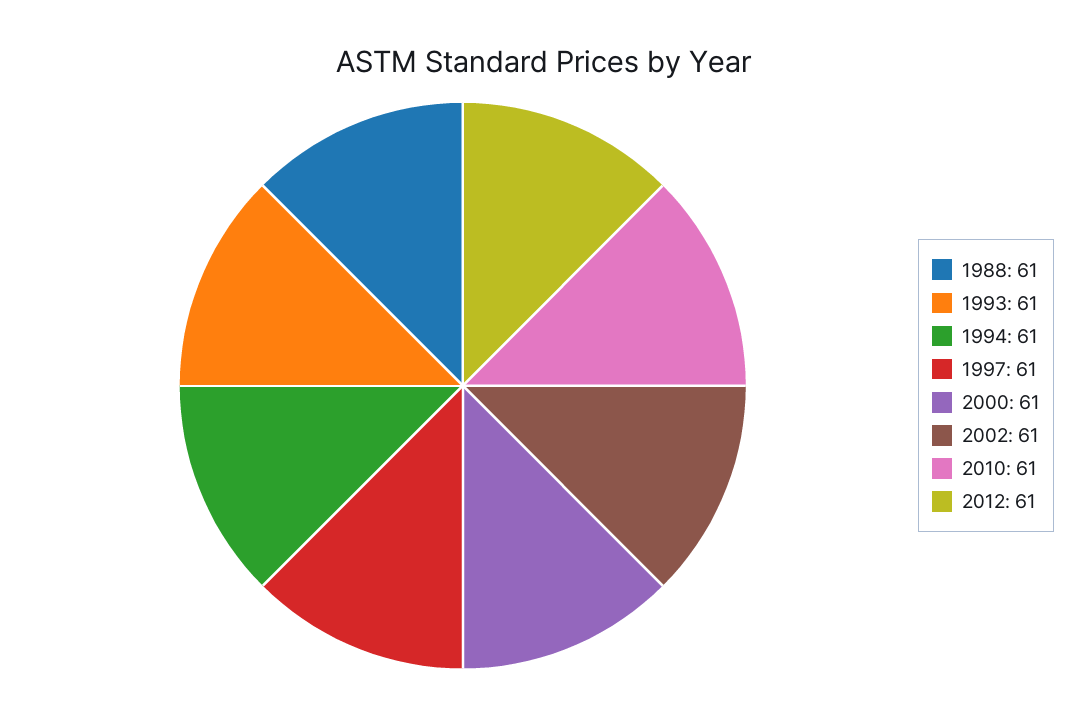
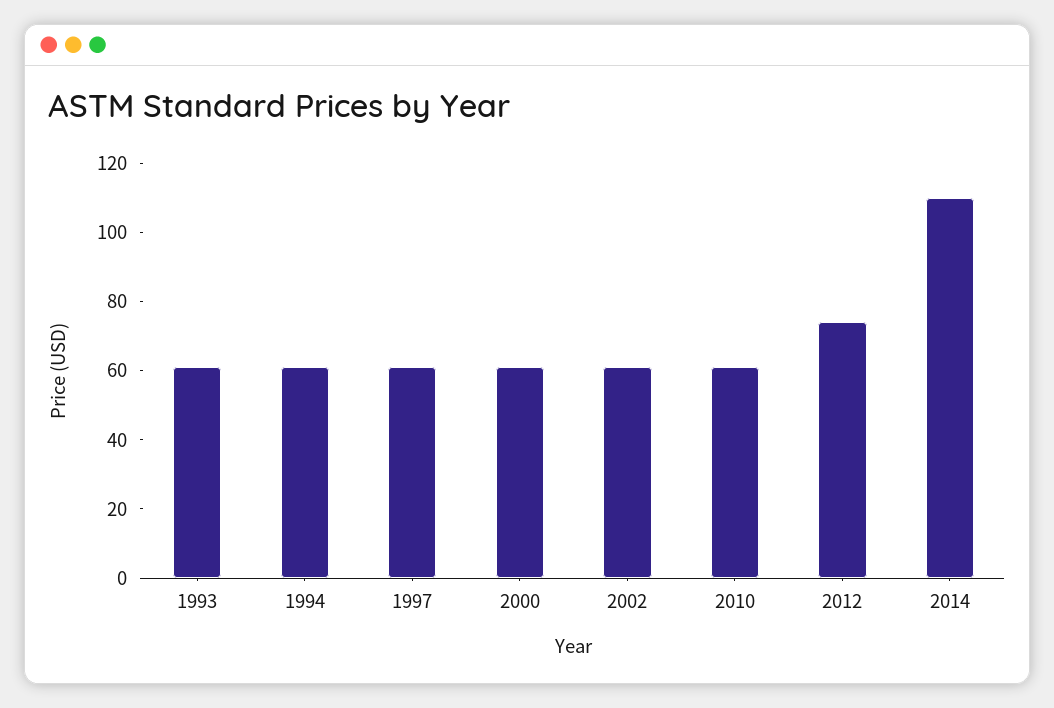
1988: 61 -> none
2012: 61 -> 75
2014: none -> 110

